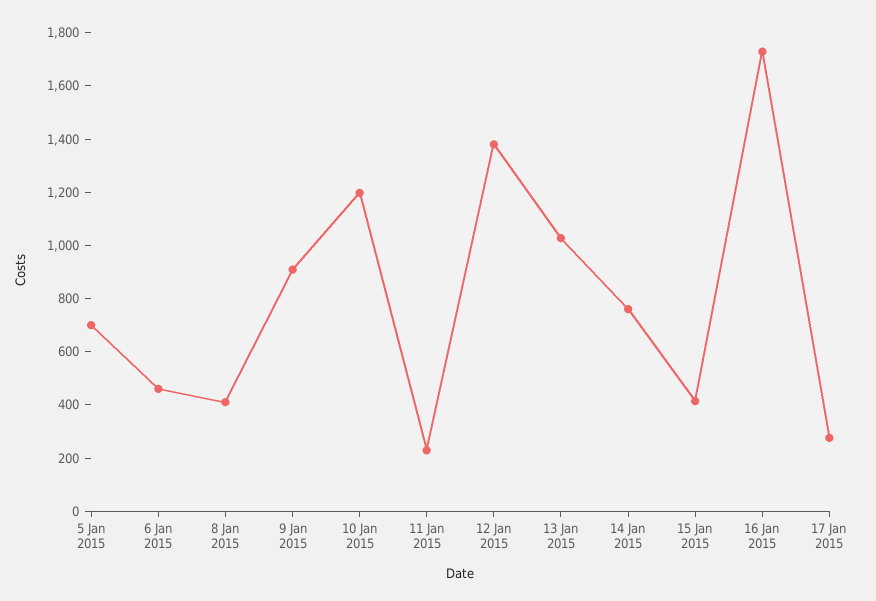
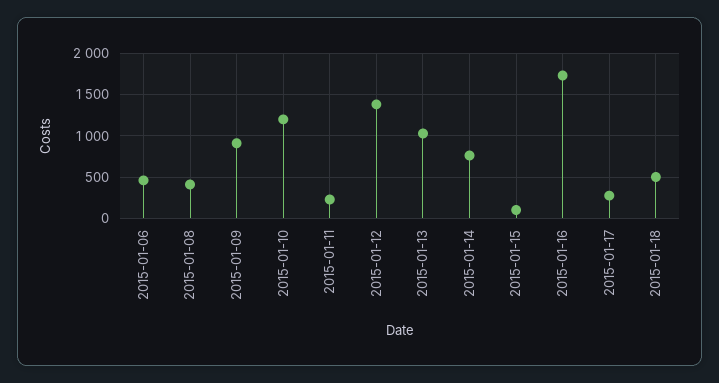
5 Jan 2015: 700 -> none
15 Jan 2015: 400 -> 100
2015-01-18: none -> 500

